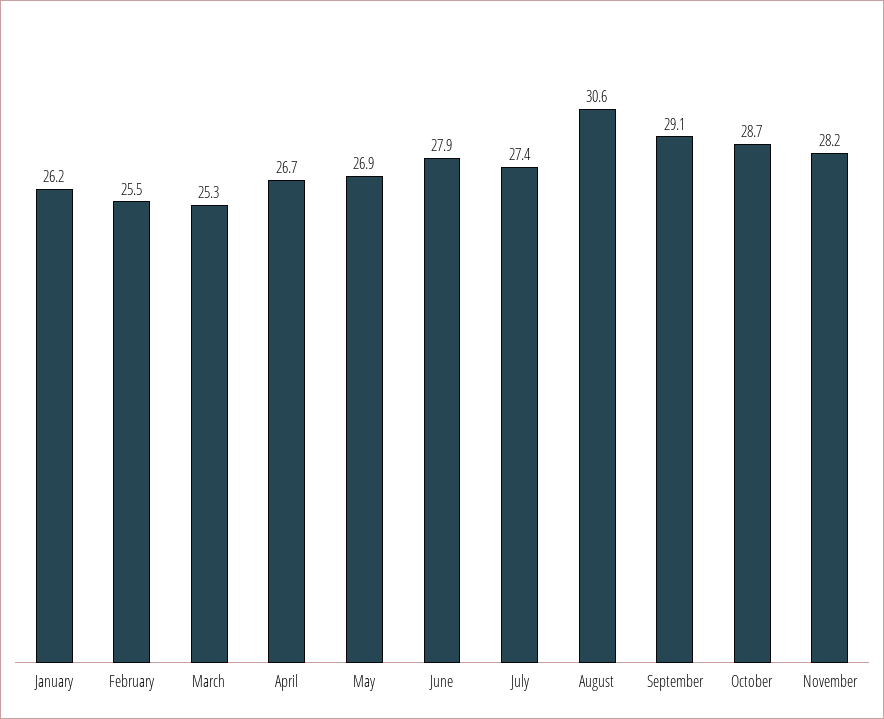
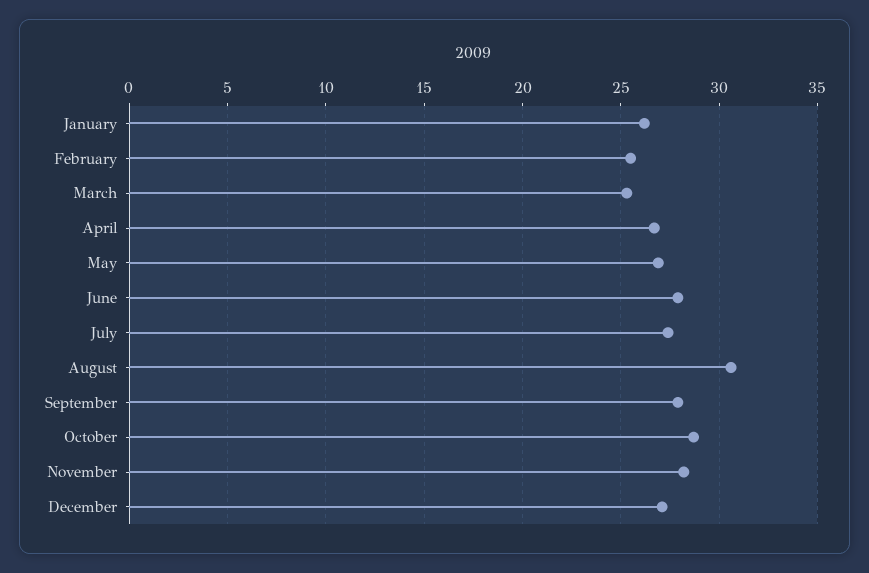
September: 29.1 -> 28
December: none -> 27

